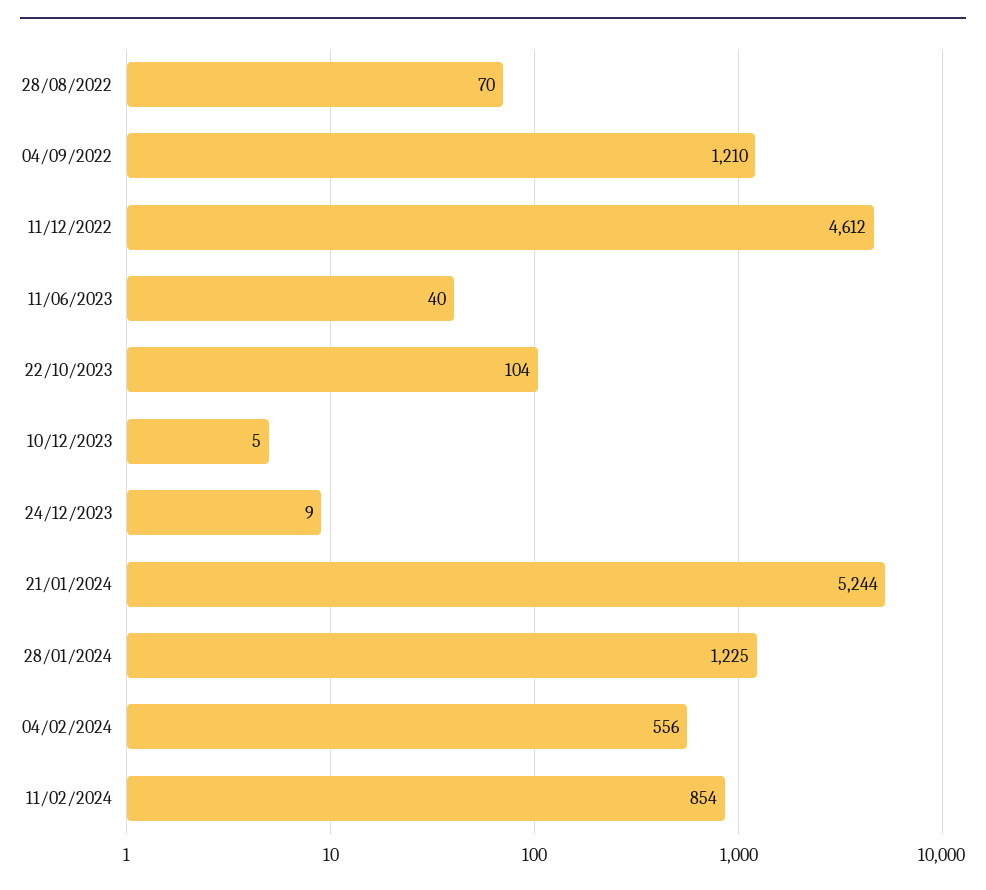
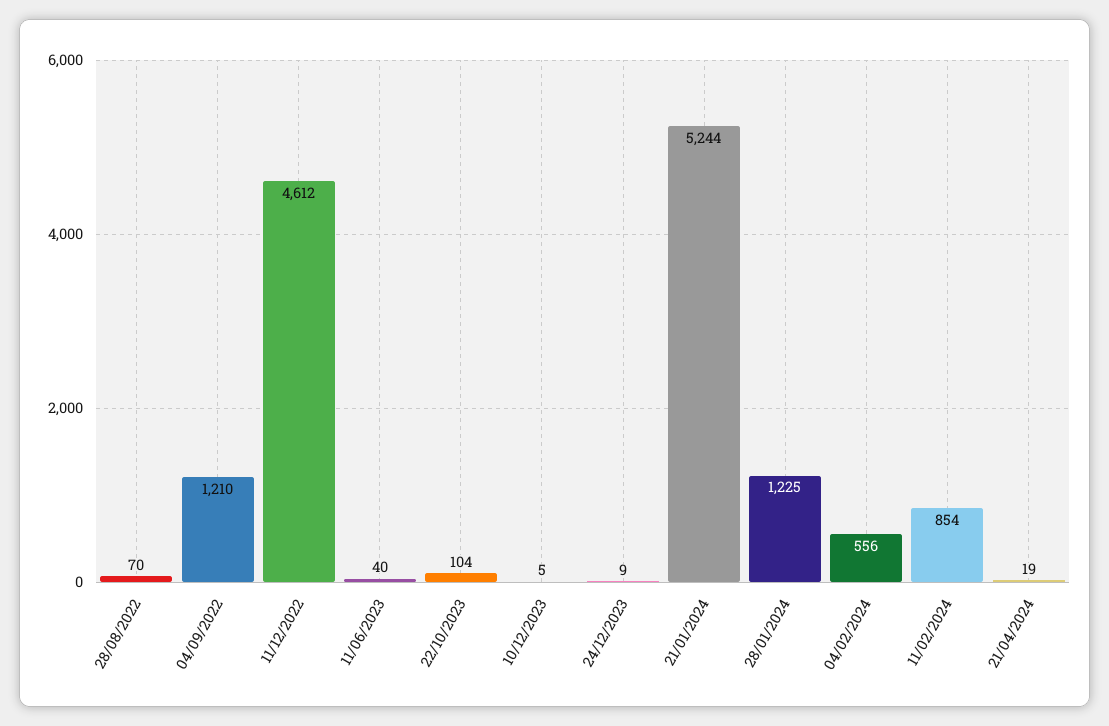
21/04/2024: none -> 19

